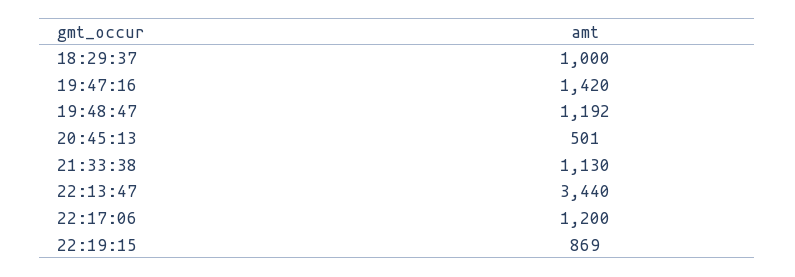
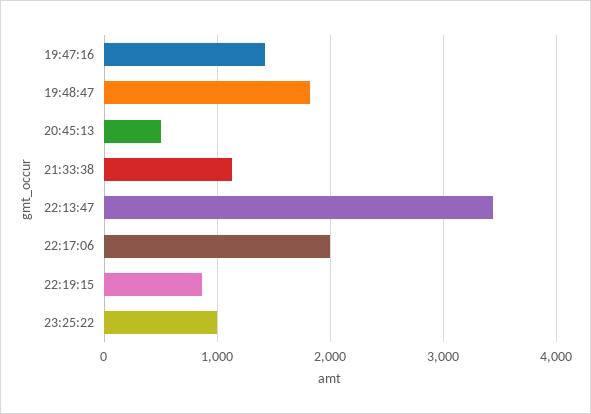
18:29:37: 1000 -> none
19:48:47: 1192 -> 1800
22:17:06: 1200 -> 2000
23:25:22: none -> 1000

